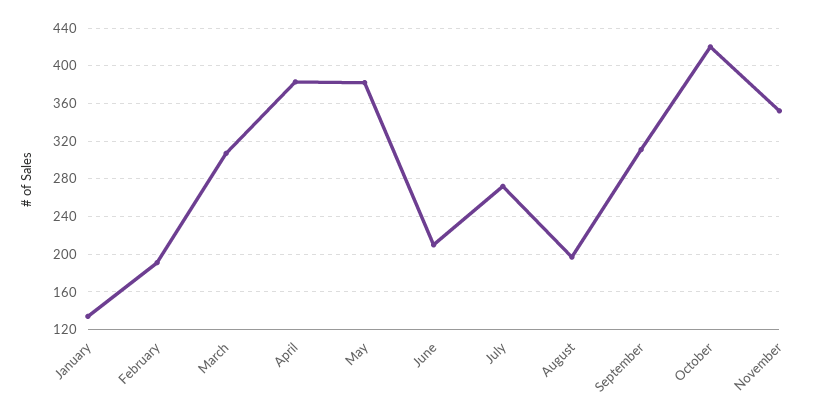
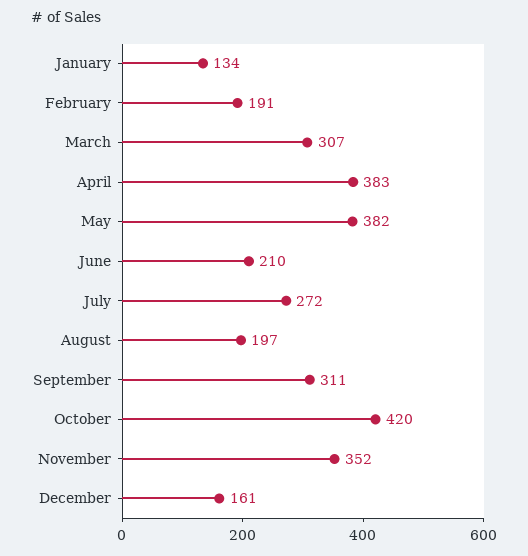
December: none -> 161

